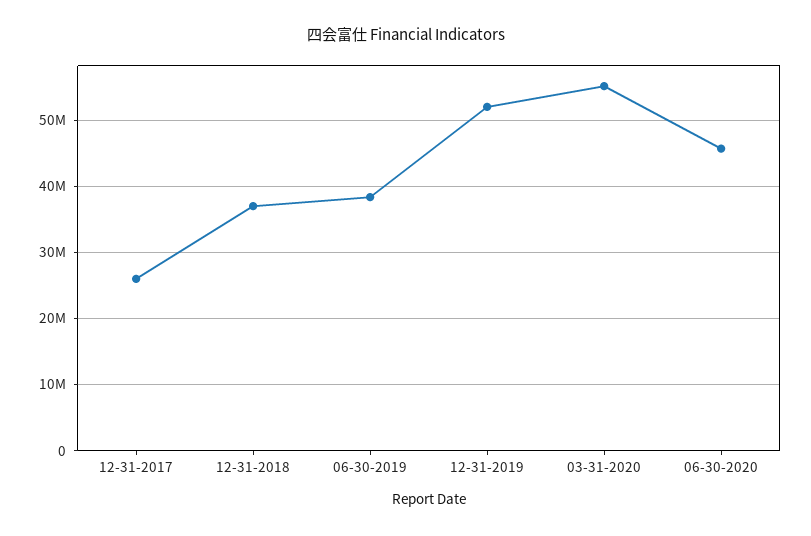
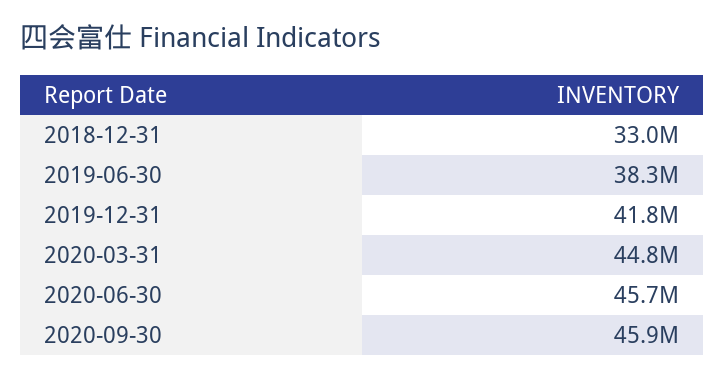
12-31-2017: 26000000 -> none
12-31-2018: 37000000 -> 33000000
12-31-2019: 52000000 -> 41800000
03-31-2020: 55000000 -> 44800000
2020-09-30: none -> 45900000

